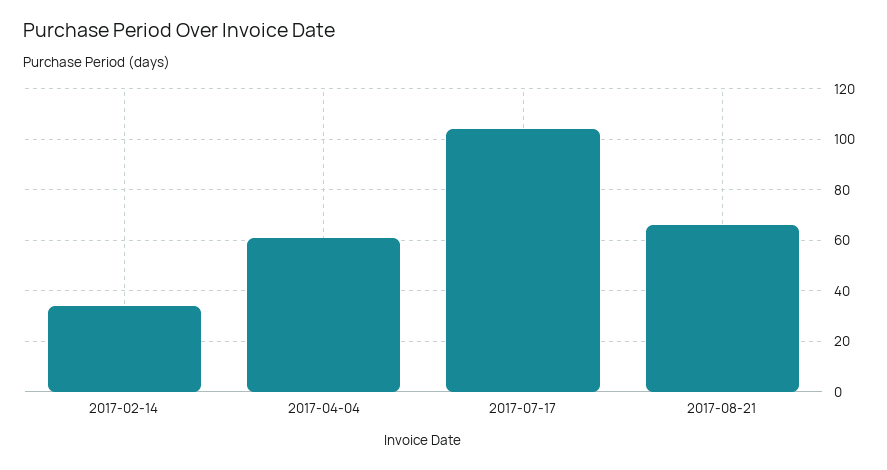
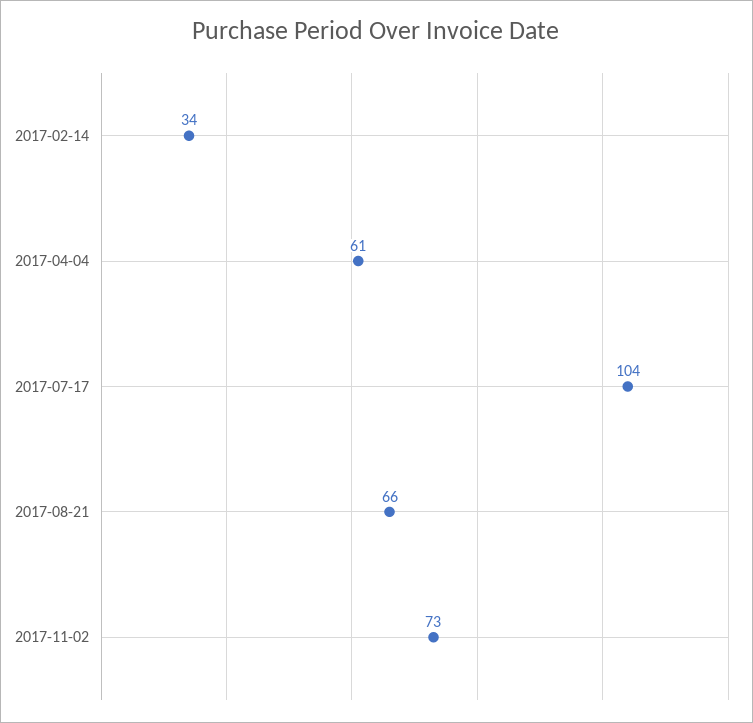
2017-11-02: none -> 73

